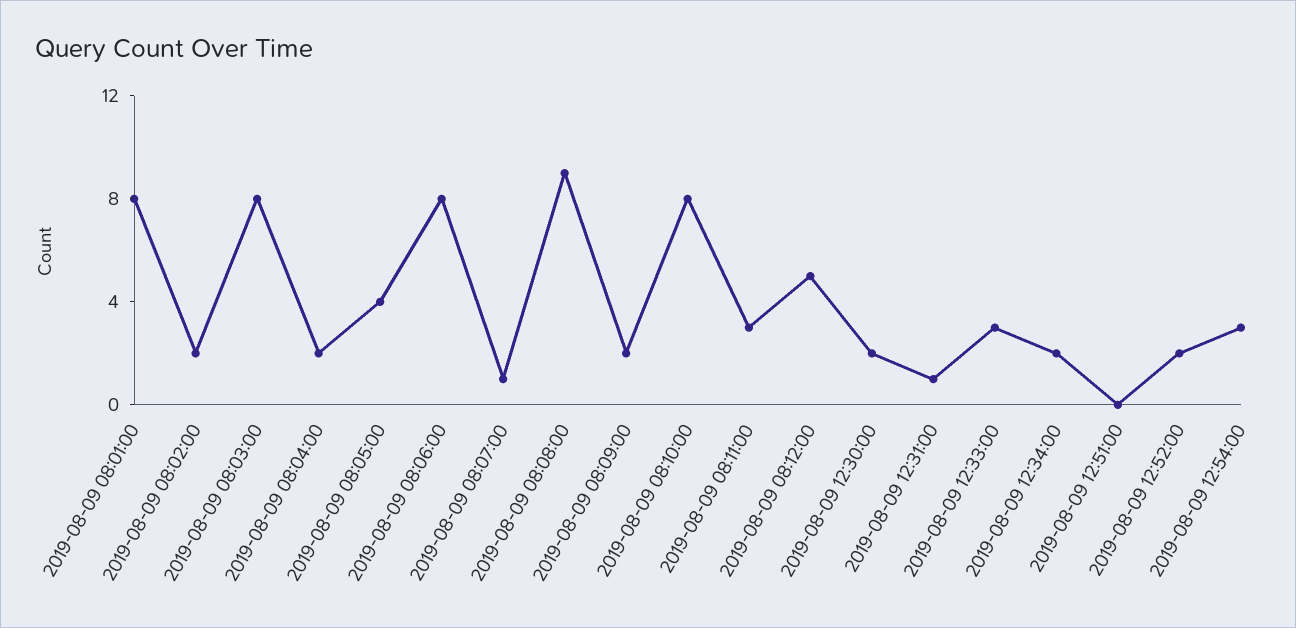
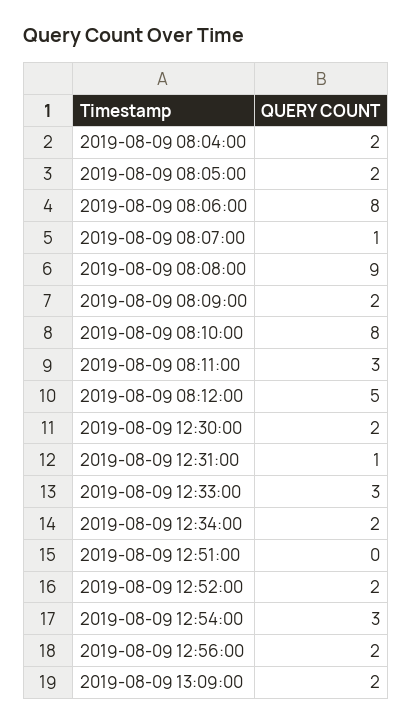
2019-08-09 08:01:00: 8 -> none
2019-08-09 08:02:00: 2 -> none
2019-08-09 08:03:00: 8 -> none
2019-08-09 08:05:00: 4 -> 2
2019-08-09 12:56:00: none -> 2
2019-08-09 13:09:00: none -> 2

